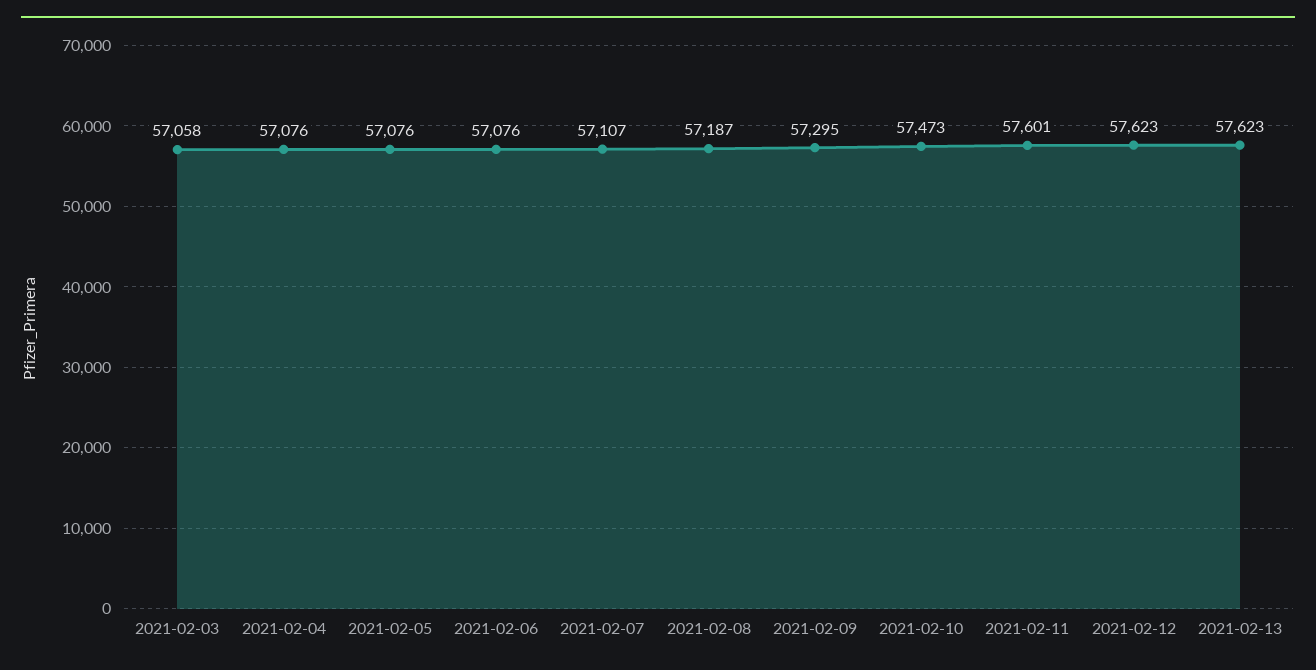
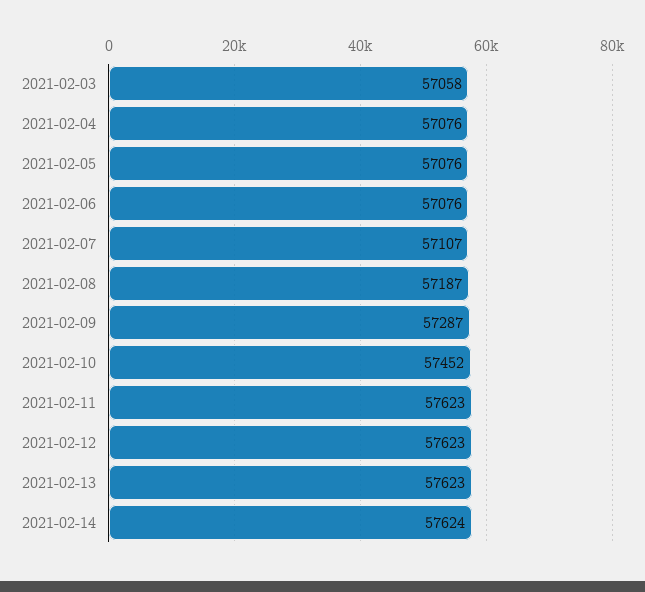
2021-02-09: 57295 -> 57287
2021-02-10: 57473 -> 57452
2021-02-11: 57601 -> 57623
2021-02-14: none -> 57624

